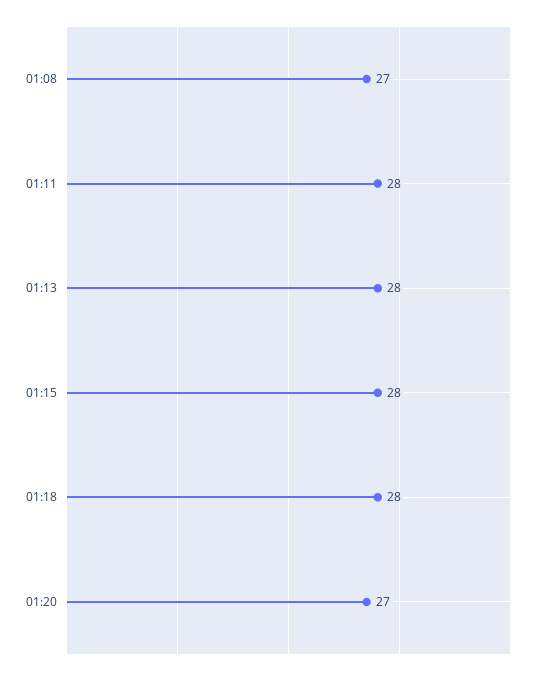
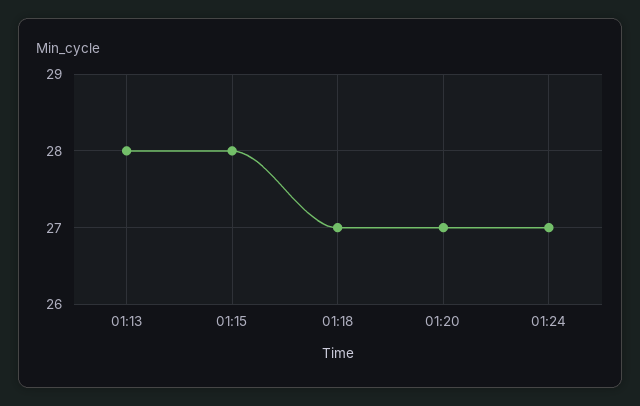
01:08: 27 -> none
01:11: 28 -> none
01:18: 28 -> 27
01:24: none -> 27

